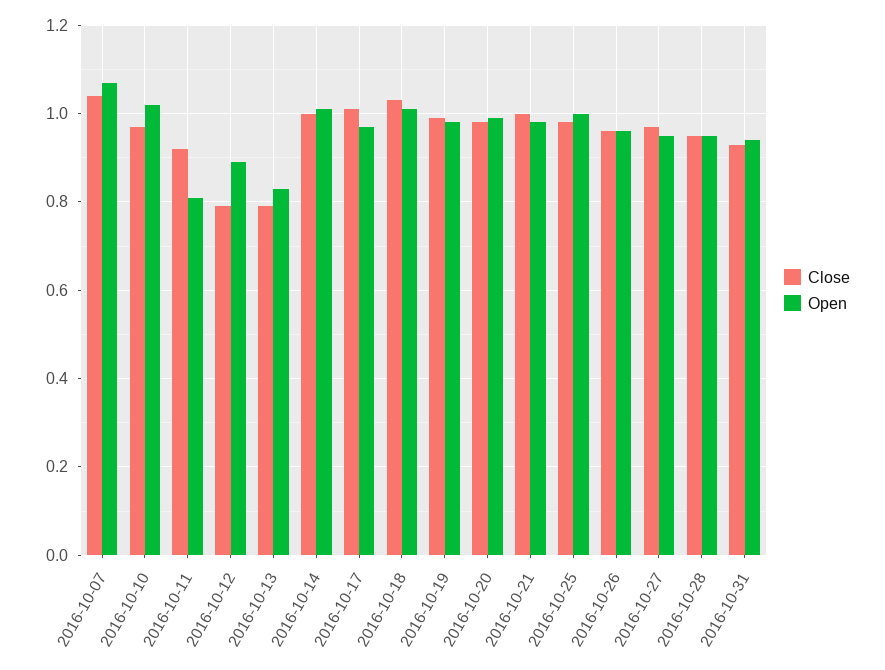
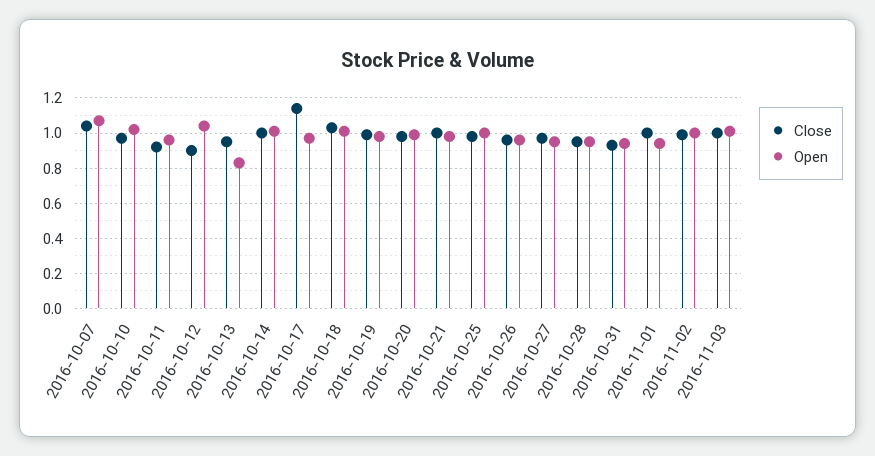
Open, 2016-10-11: 0.8 -> 0.95
Close, 2016-10-12: 0.8 -> 0.9
Open, 2016-10-12: 0.9 -> 1.05
Close, 2016-10-13: 0.8 -> 0.95
Close, 2016-10-17: 1 -> 1.15
Close, 2016-11-01: none -> 1
Open, 2016-11-01: none -> 0.95
Close, 2016-11-02: none -> 1
Open, 2016-11-02: none -> 1
Close, 2016-11-03: none -> 1
Open, 2016-11-03: none -> 1

